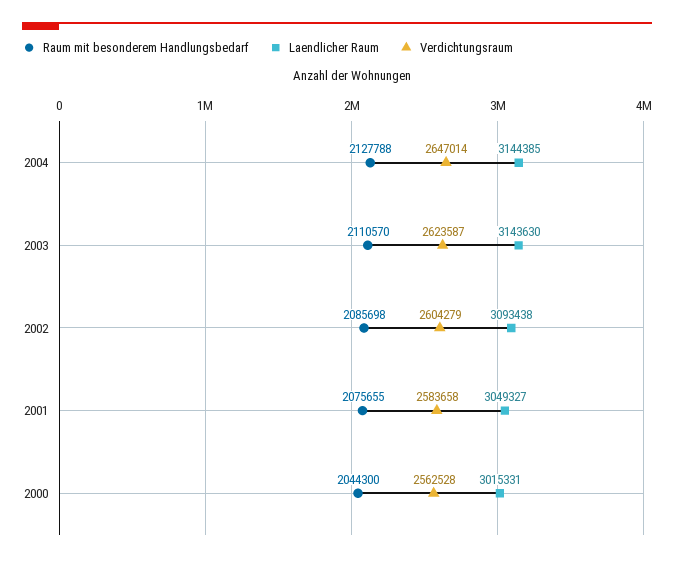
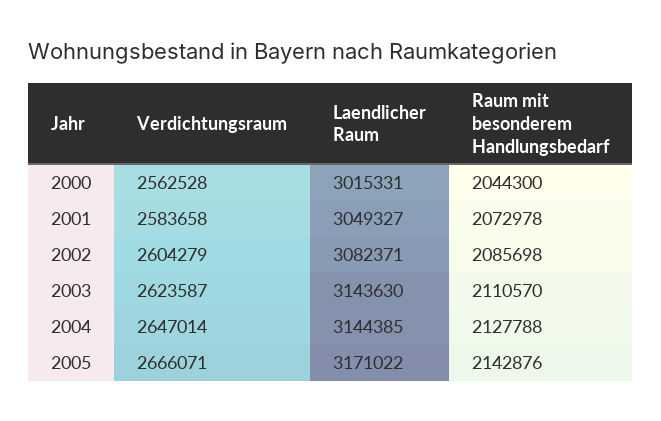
Laendlicher Raum, 2002: 3093438 -> 3082371
Raum mit besonderem Handlungsbedarf, 2001: 2075655 -> 2072978
Verdichtungsraum, 2005: none -> 2666071
Laendlicher Raum, 2005: none -> 3171022
Raum mit besonderem Handlungsbedarf, 2005: none -> 2142876

